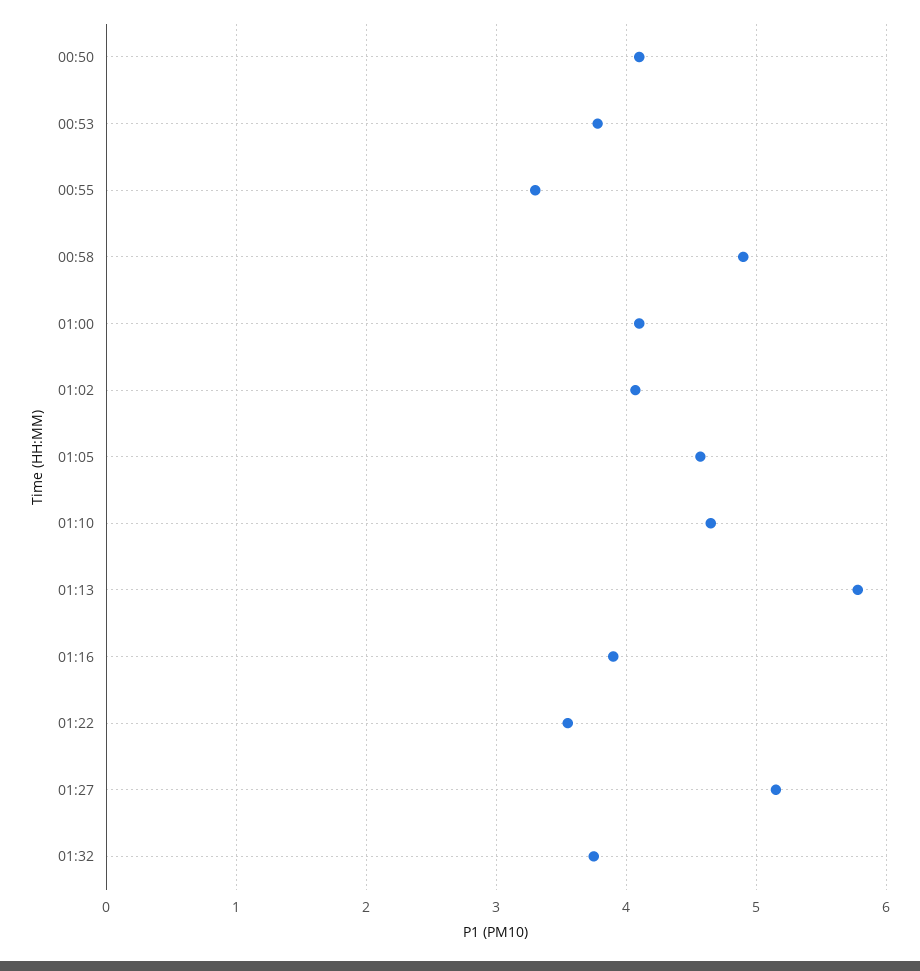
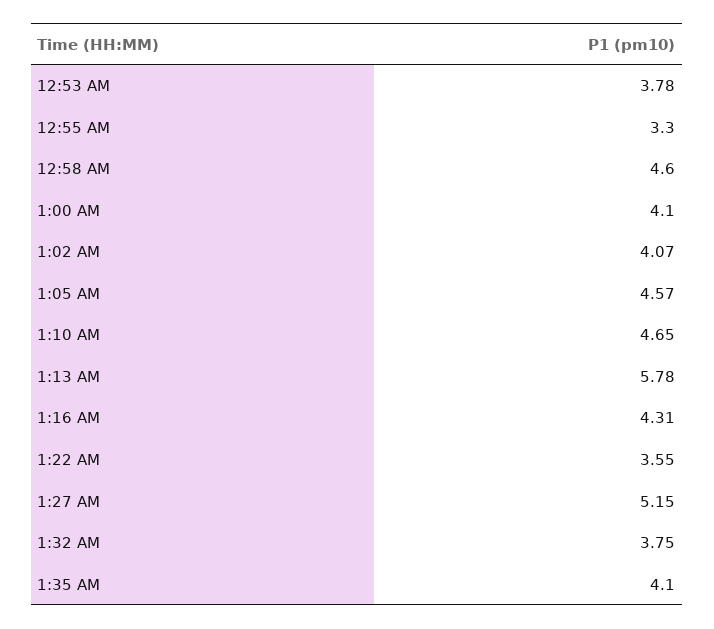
00:50: 4.1 -> none
00:58: 4.9 -> 4.6
01:16: 3.9 -> 4.31
1:35 AM: none -> 4.1

